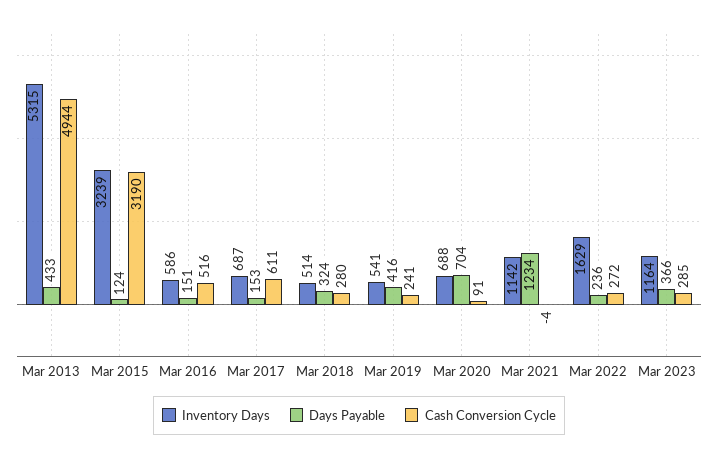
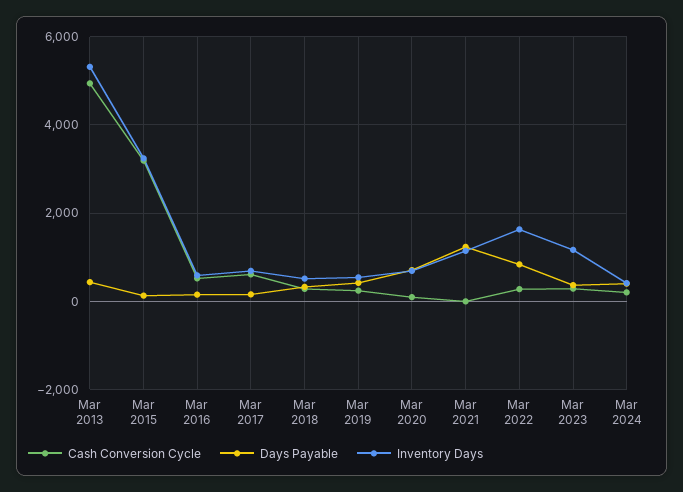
Days Payable, Mar 2022: 236 -> 800
Cash Conversion Cycle, Mar 2024: none -> 200
Days Payable, Mar 2024: none -> 400
Inventory Days, Mar 2024: none -> 400

